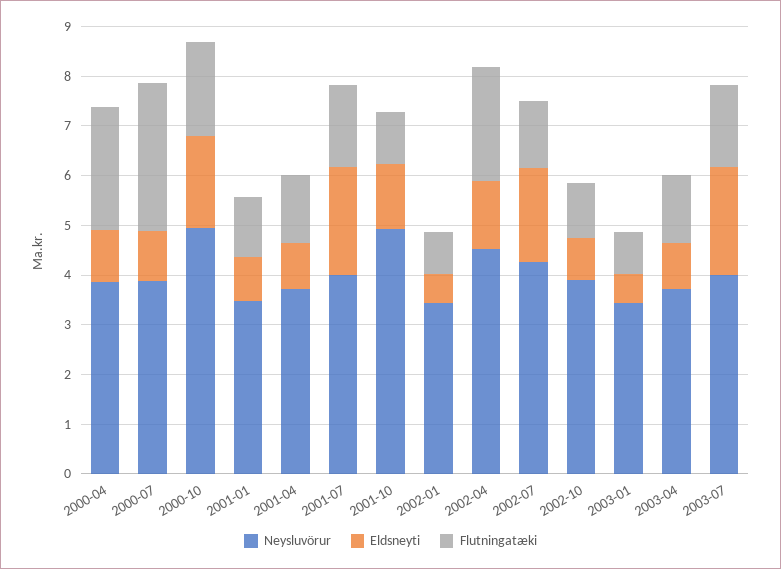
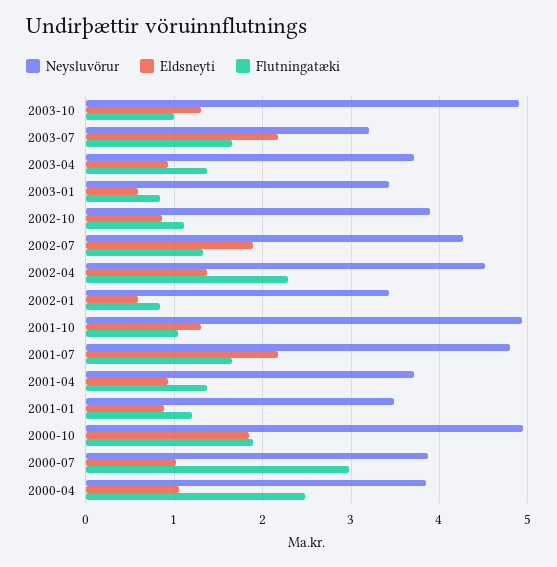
Neysluvörur, 2001-07: 4 -> 4.8
Neysluvörur, 2003-07: 4 -> 3.2
Neysluvörur, 2003-10: none -> 4.9
Eldsneyti, 2003-10: none -> 1.3
Flutningatæki, 2003-10: none -> 1

